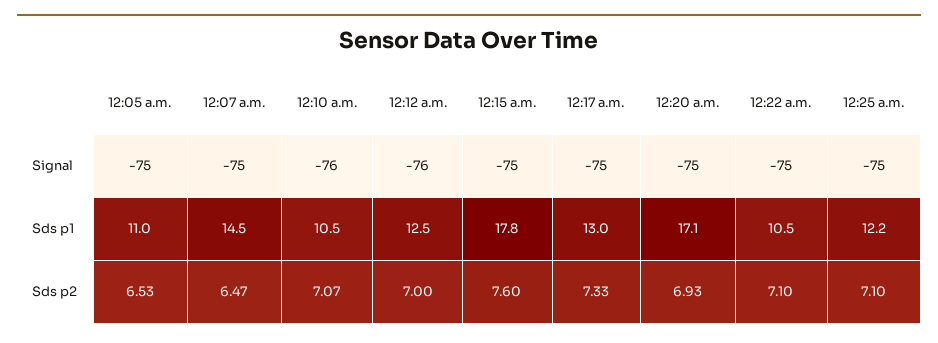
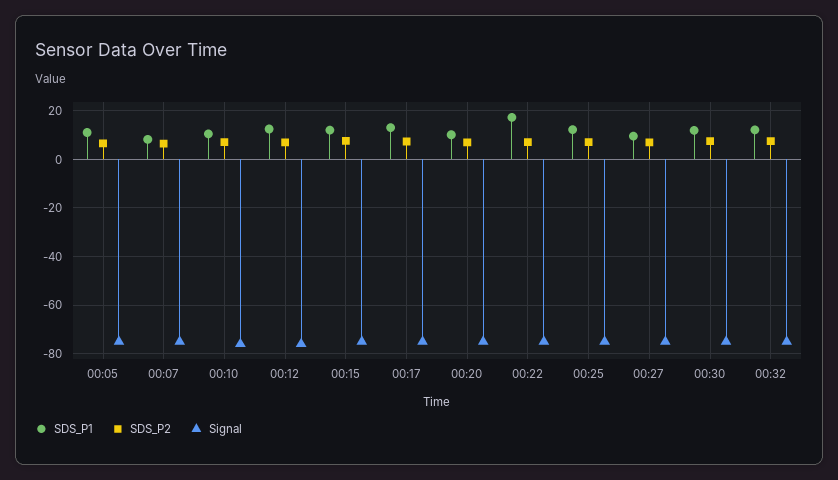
Sds p1, 12:07 a.m.: 14.5 -> 7.5
Sds p1, 12:15 a.m.: 17.8 -> 12.5
Sds p1, 12:20 a.m.: 17.1 -> 10
Sds p1, 12:22 a.m.: 10.5 -> 17.5
Sds p1, 00:27: none -> 10
Sds p2, 00:27: none -> 7.5
Signal, 00:27: none -> -75
Sds p1, 00:30: none -> 12.5
Sds p2, 00:30: none -> 7.5
Signal, 00:30: none -> -75
Sds p1, 00:32: none -> 12.5
Sds p2, 00:32: none -> 7.5
Signal, 00:32: none -> -75

